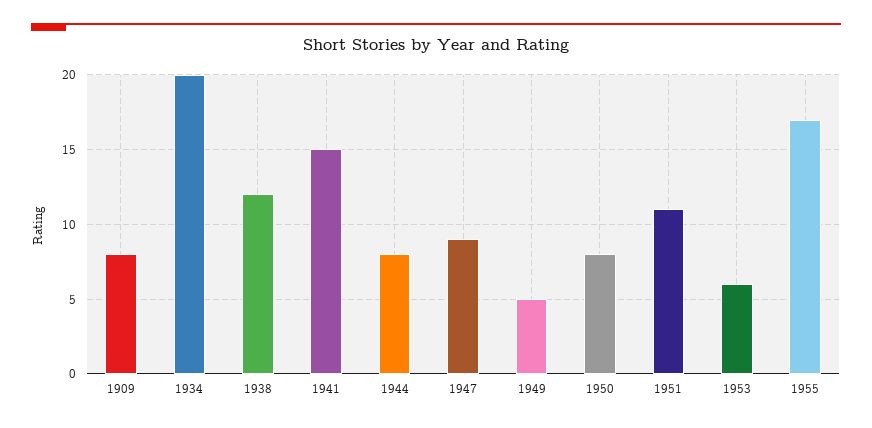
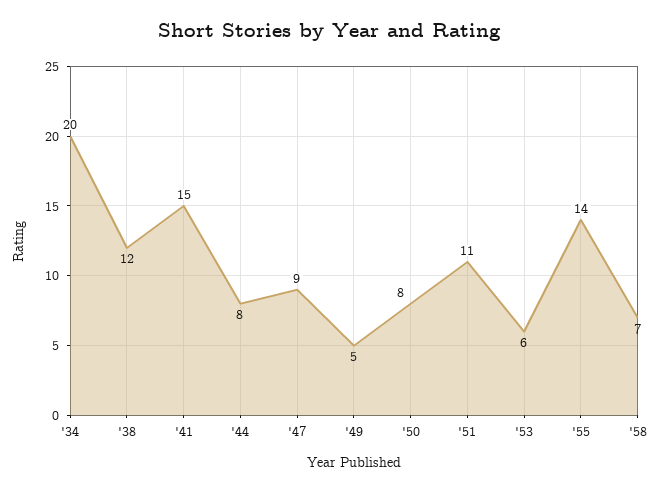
1909: 8 -> none
1955: 17 -> 14
'58: none -> 7

